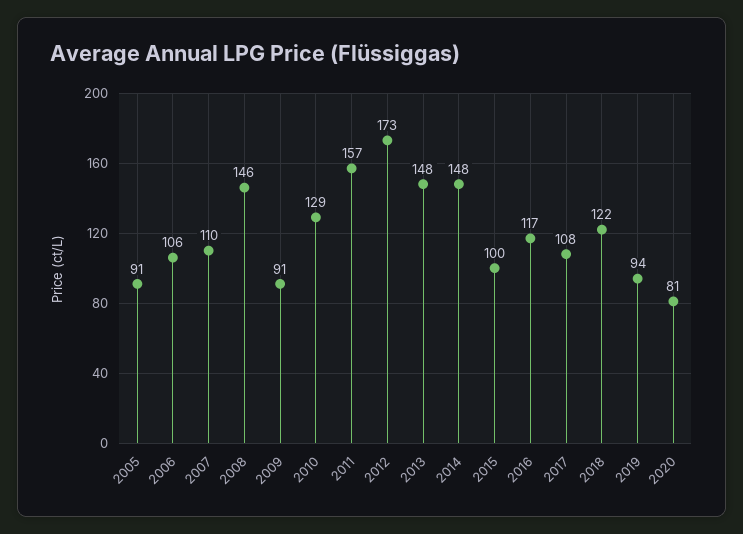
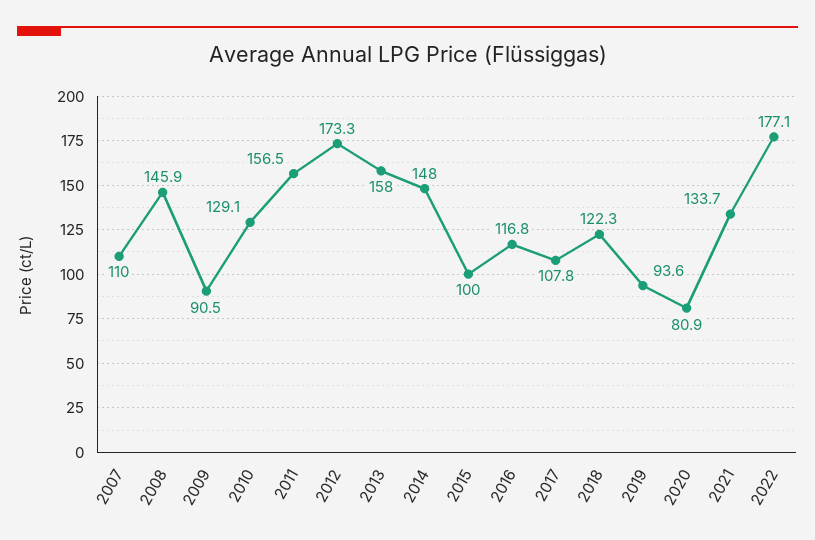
2005: 91 -> none
2006: 106 -> none
2013: 148 -> 158
2021: none -> 133.7
2022: none -> 177.1

